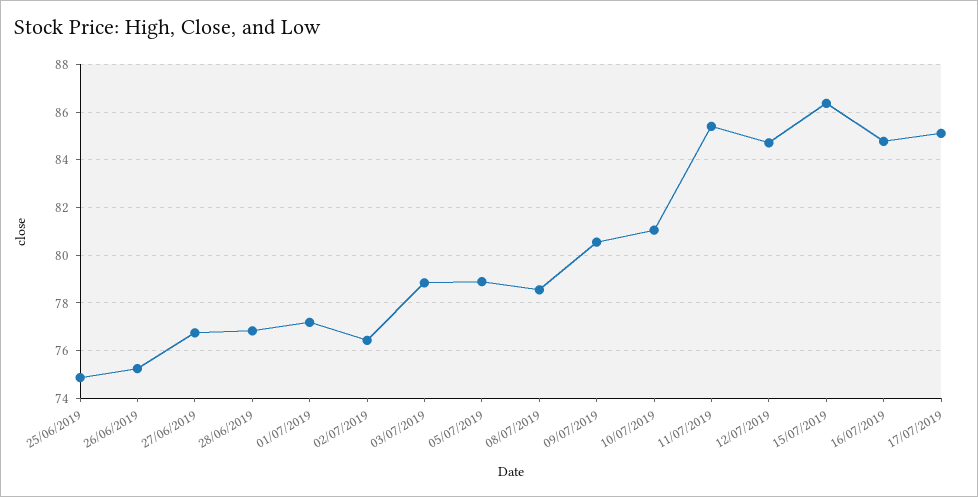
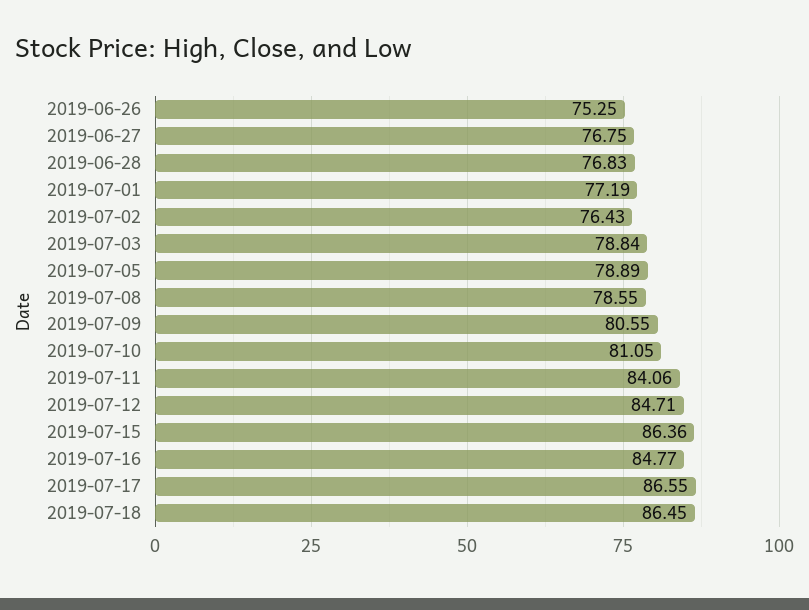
25/06/2019: 75 -> none
11/07/2019: 85.5 -> 84.06
17/07/2019: 85 -> 86.55
2019-07-18: none -> 86.45

